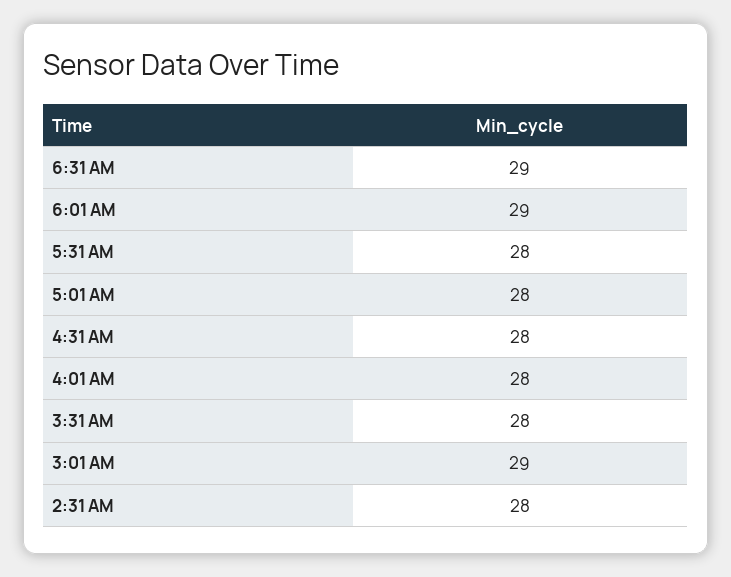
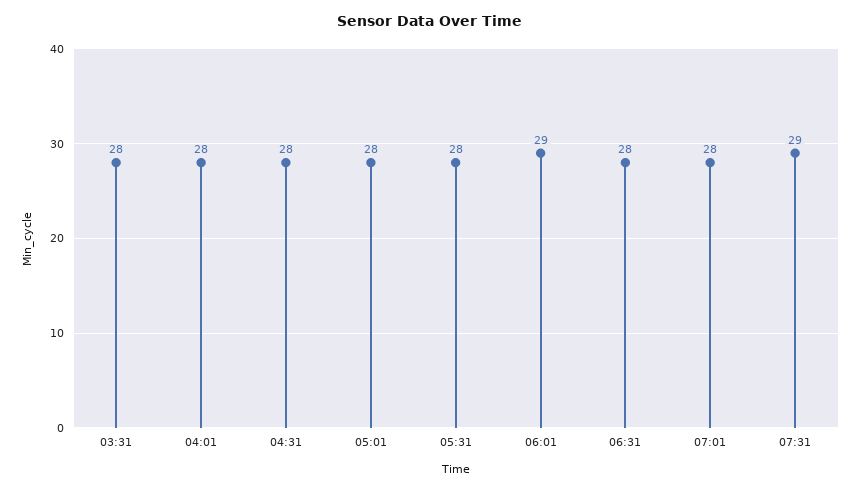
6:31 AM: 29 -> 28
3:01 AM: 29 -> none
2:31 AM: 28 -> none
07:01: none -> 28
07:31: none -> 29

